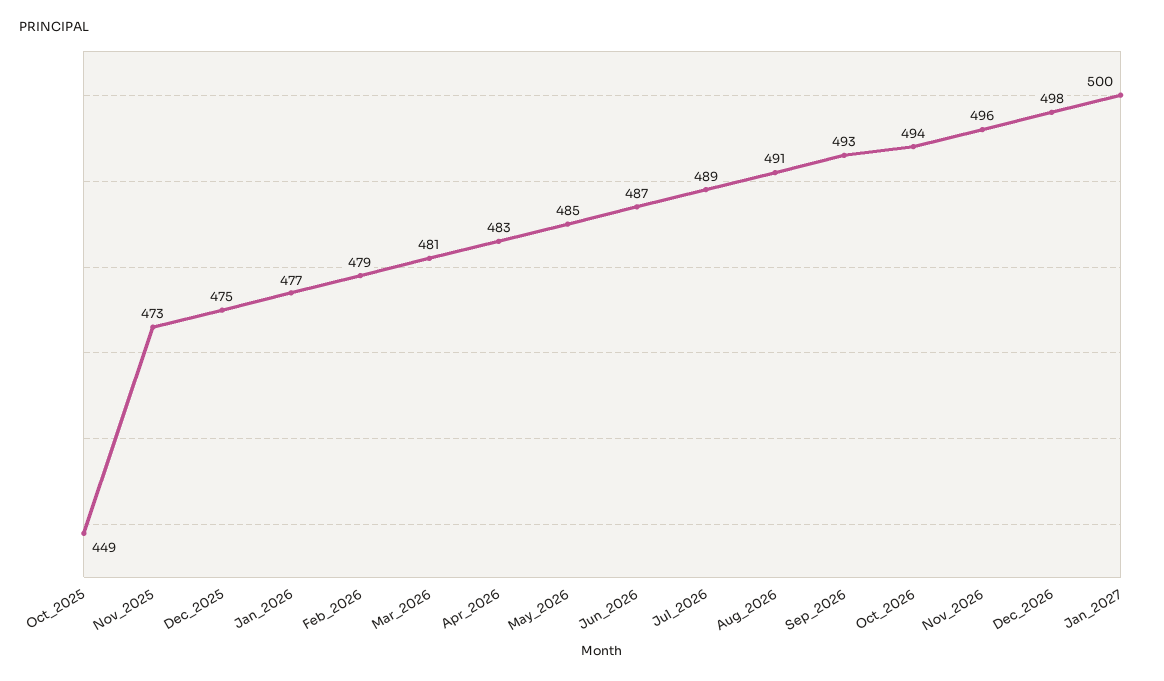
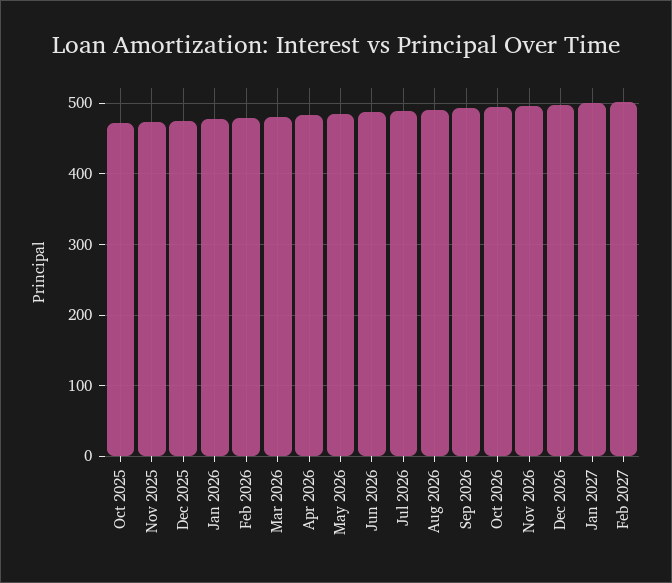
Oct_2025: 449 -> 470
Feb 2027: none -> 500

